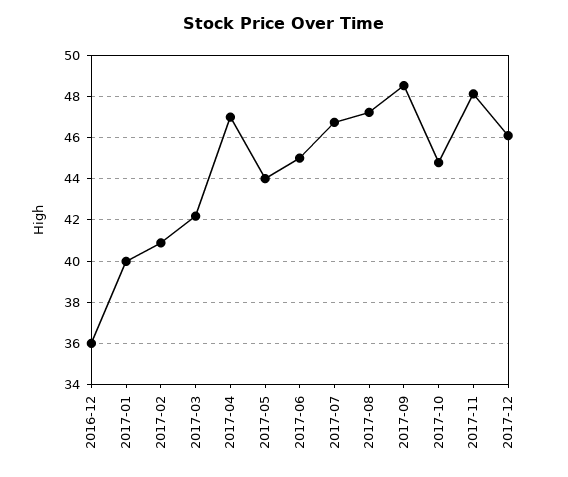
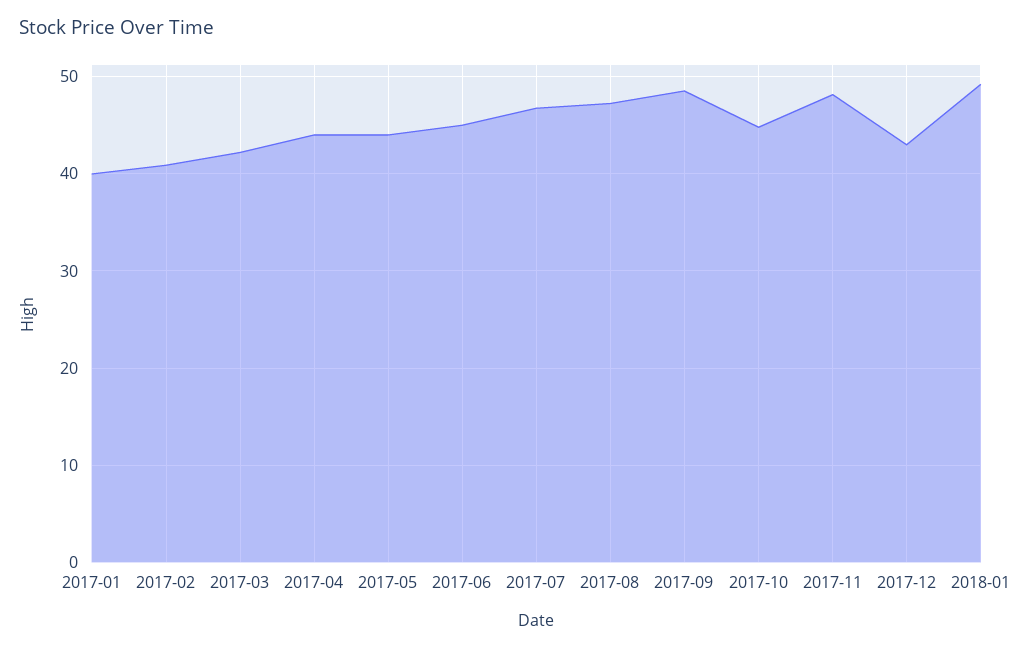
2016-12: 36 -> none
2017-04: 47 -> 44
2017-12: 46 -> 43
2018-01: none -> 49

